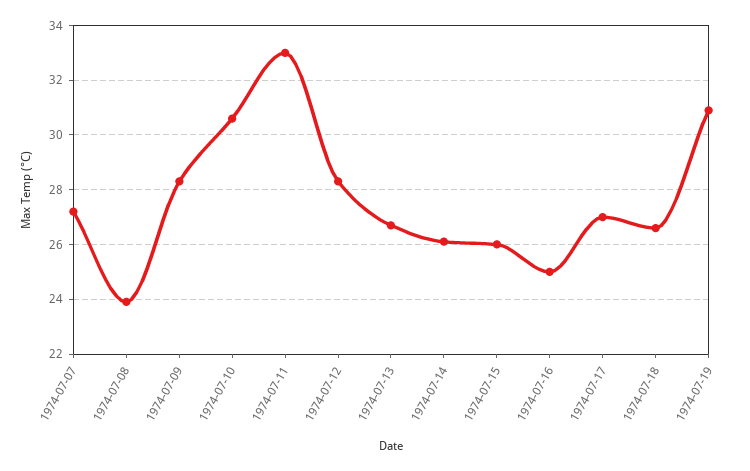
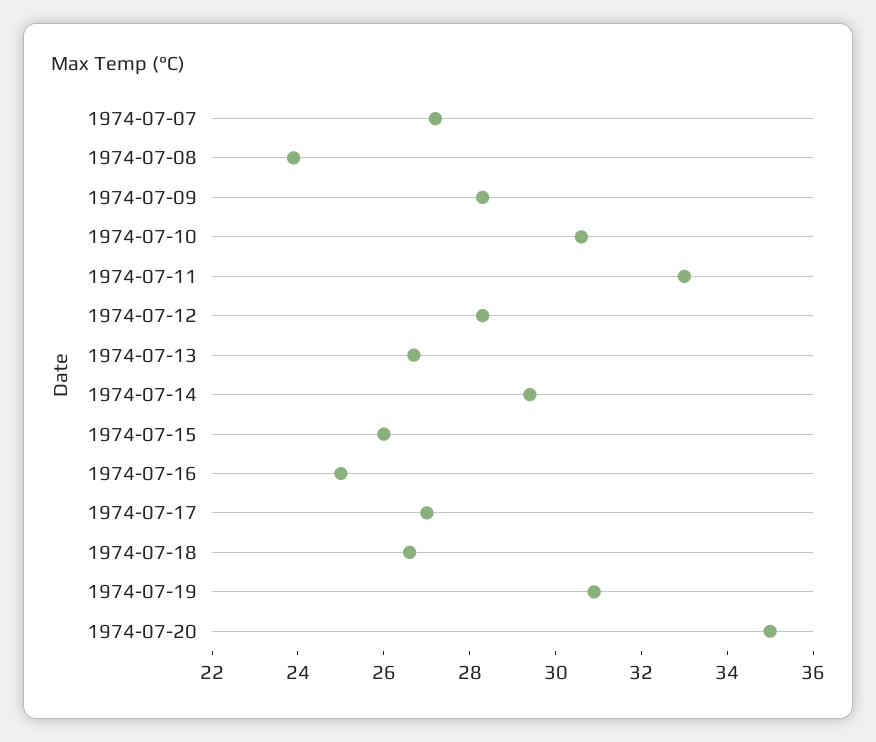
1974-07-14: 26 -> 29.5
1974-07-20: none -> 35

